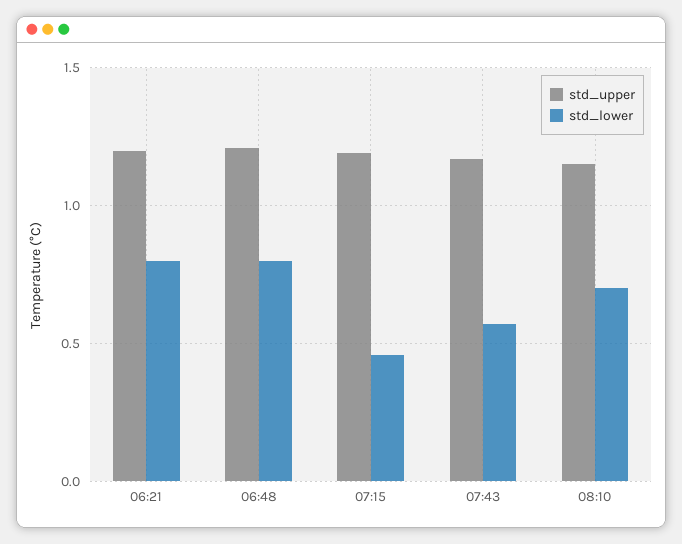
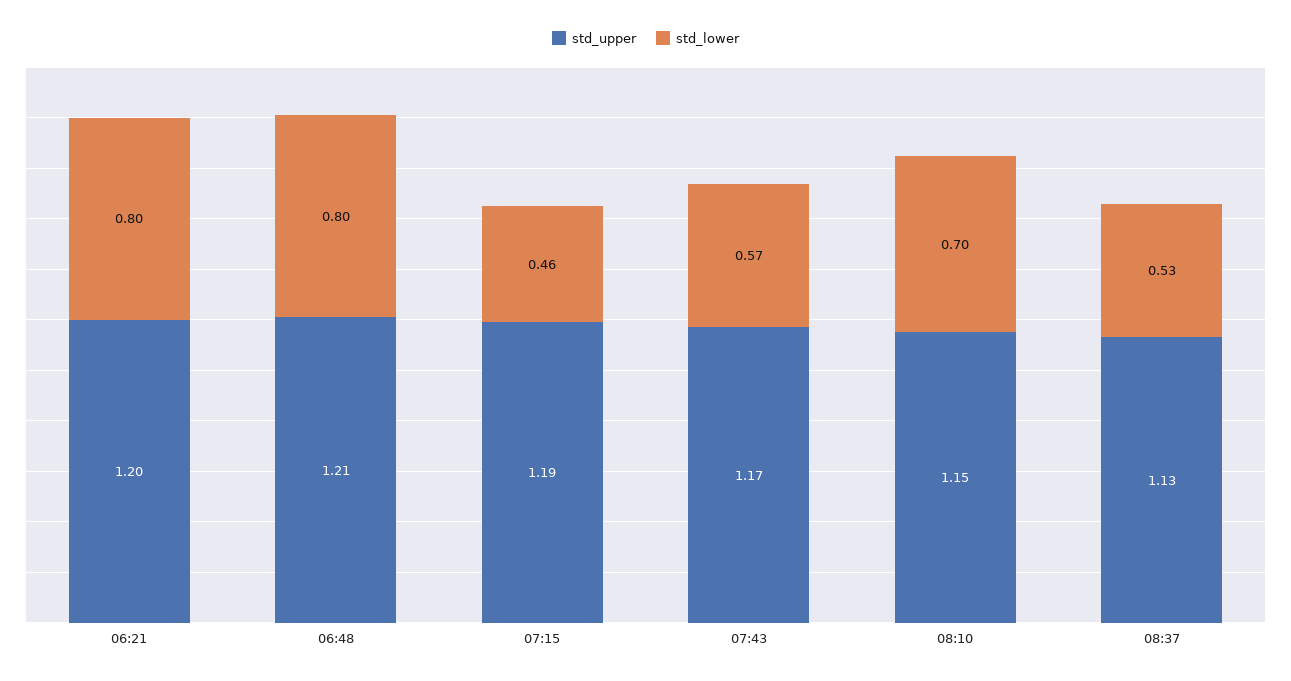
std_upper, 08:37: none -> 1.13
std_lower, 08:37: none -> 0.53

